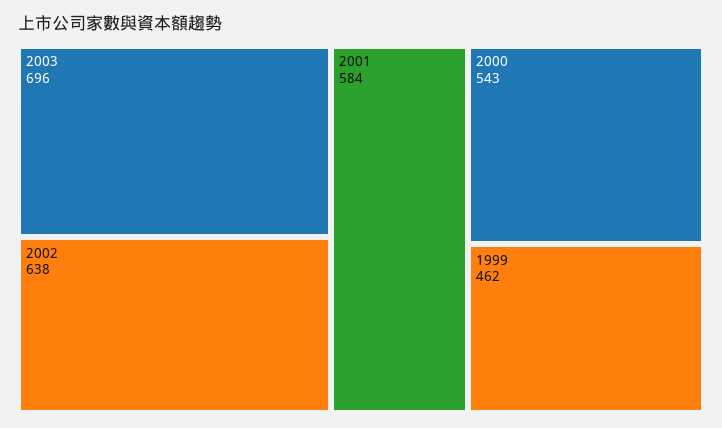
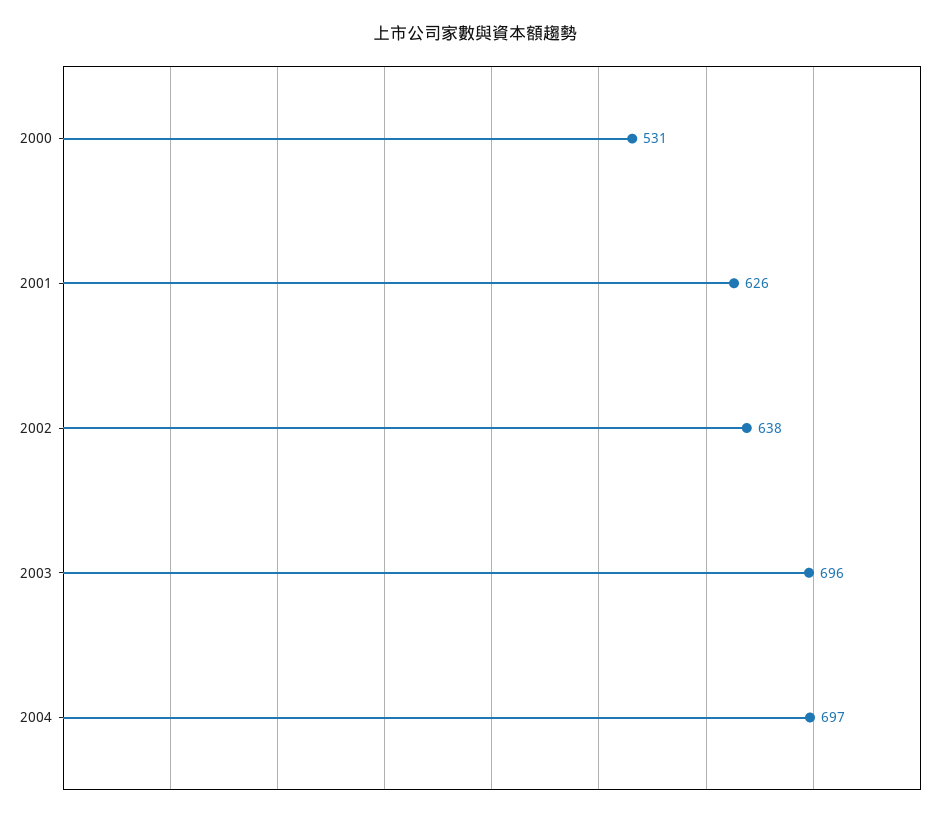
2001: 584 -> 626
2000: 543 -> 531
1999: 462 -> none
2004: none -> 697

